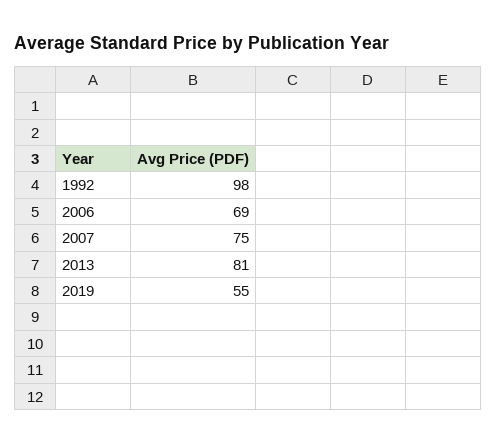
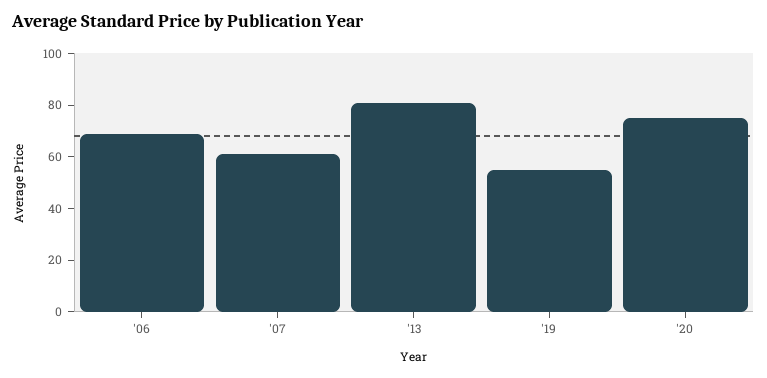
1992: 98 -> none
2007: 75 -> 60
'20: none -> 75

